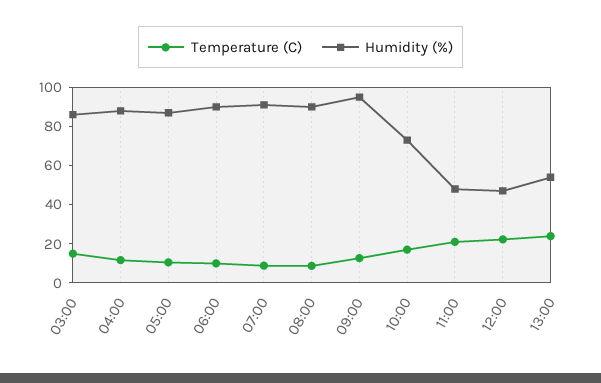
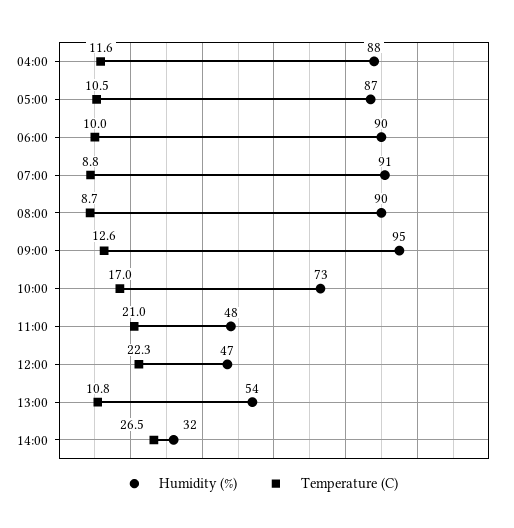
Temperature (C), 03:00: 15 -> none
Humidity (%), 03:00: 85 -> none
Temperature (C), 13:00: 25 -> 10.8
Humidity (%), 14:00: none -> 32
Temperature (C), 14:00: none -> 26.5

